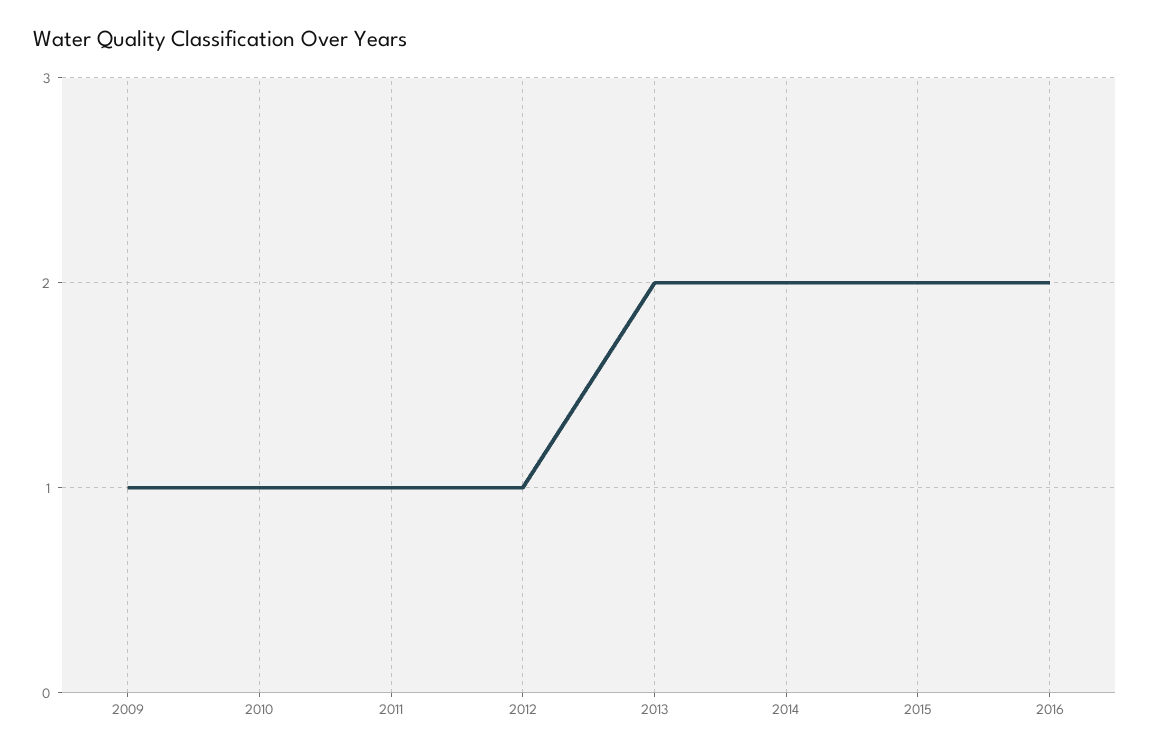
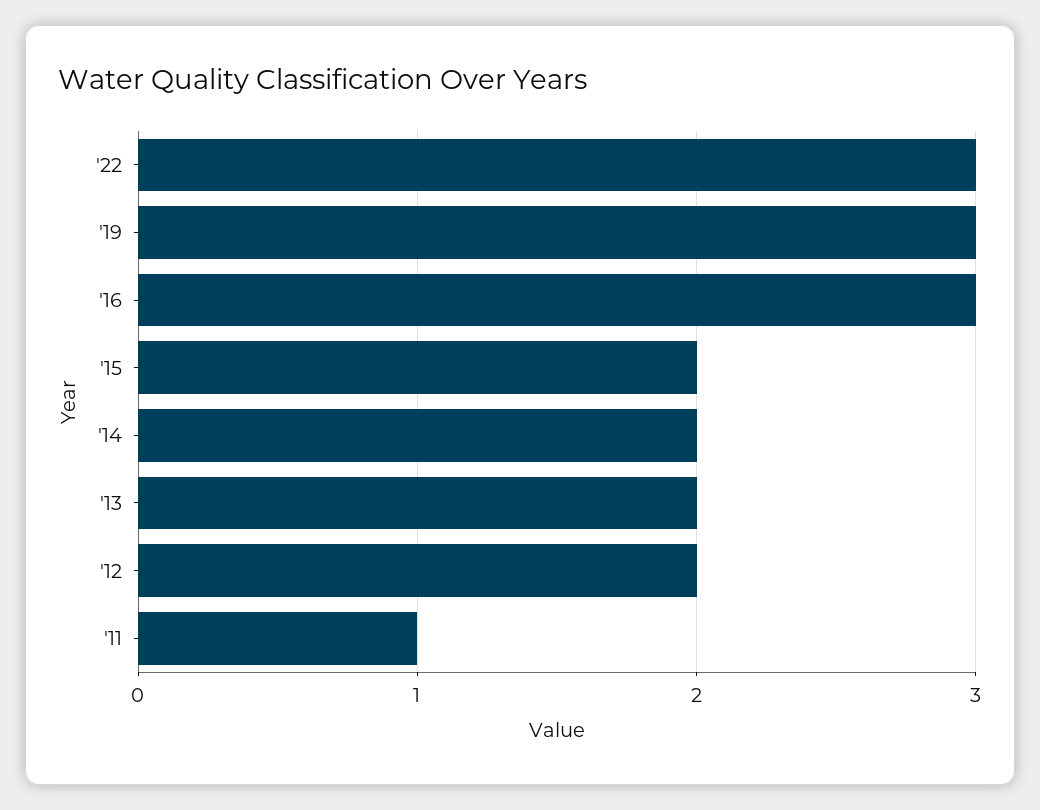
2009: 1 -> none
2010: 1 -> none
2012: 1 -> 2
2016: 2 -> 3
'22: none -> 3
'19: none -> 3

